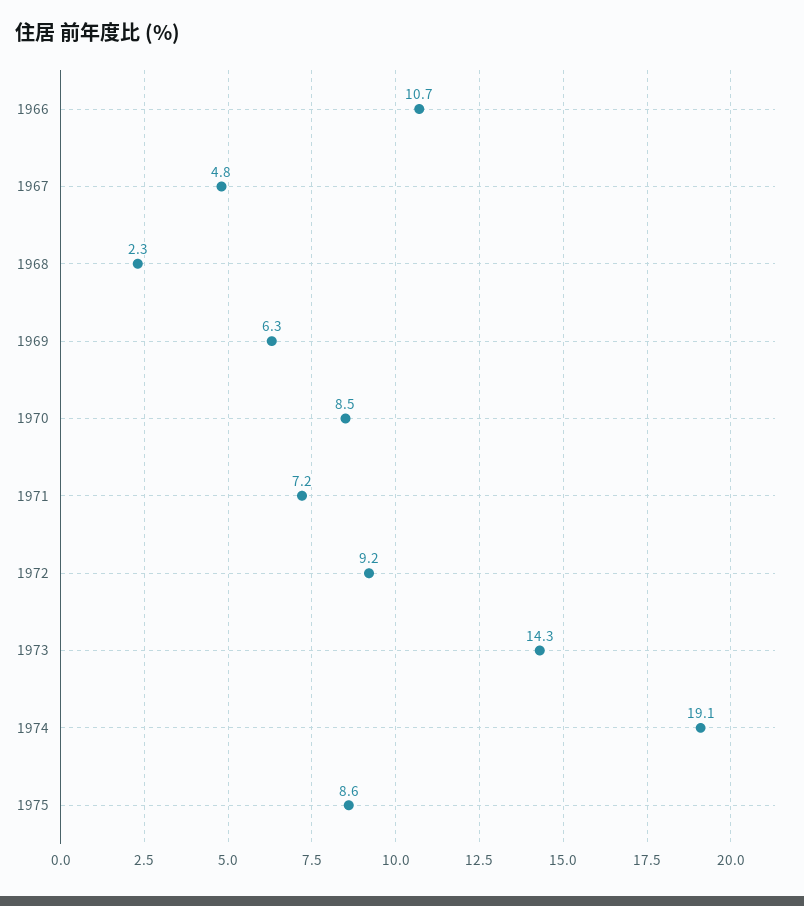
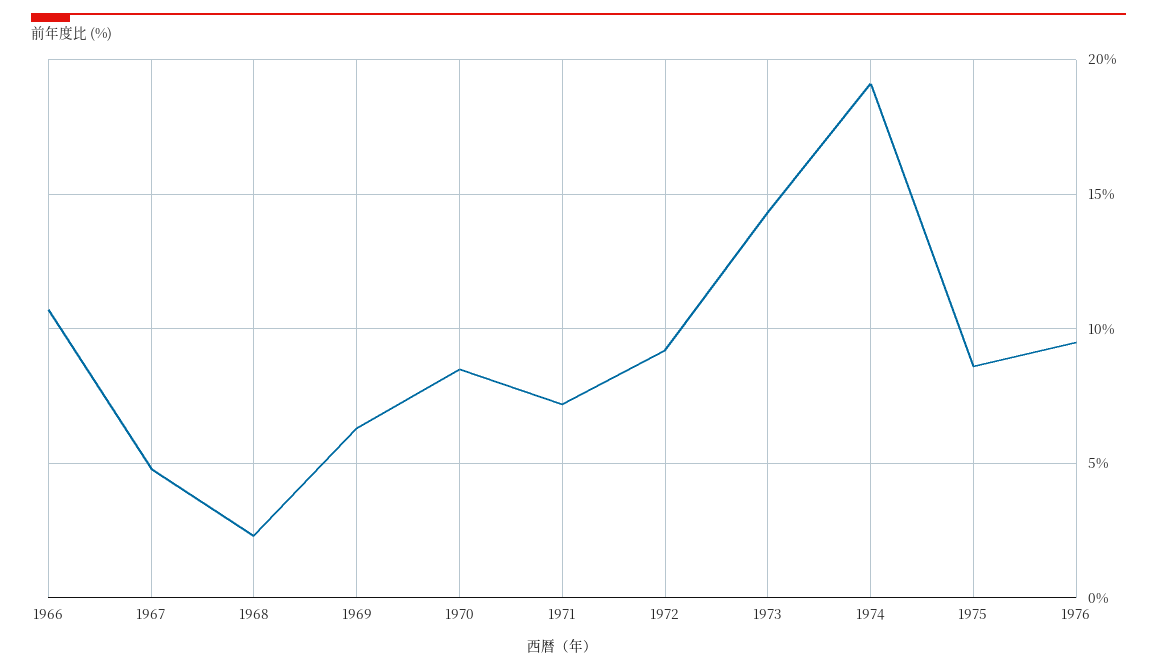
1976: none -> 9.5

